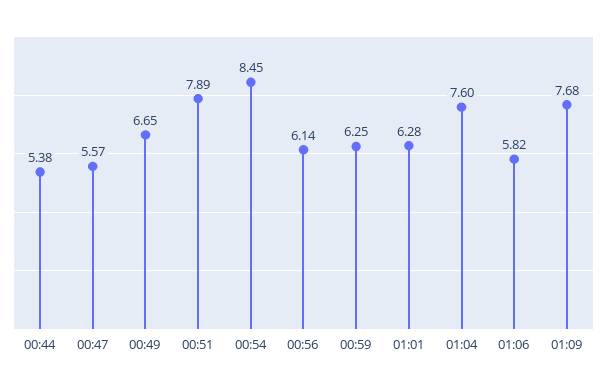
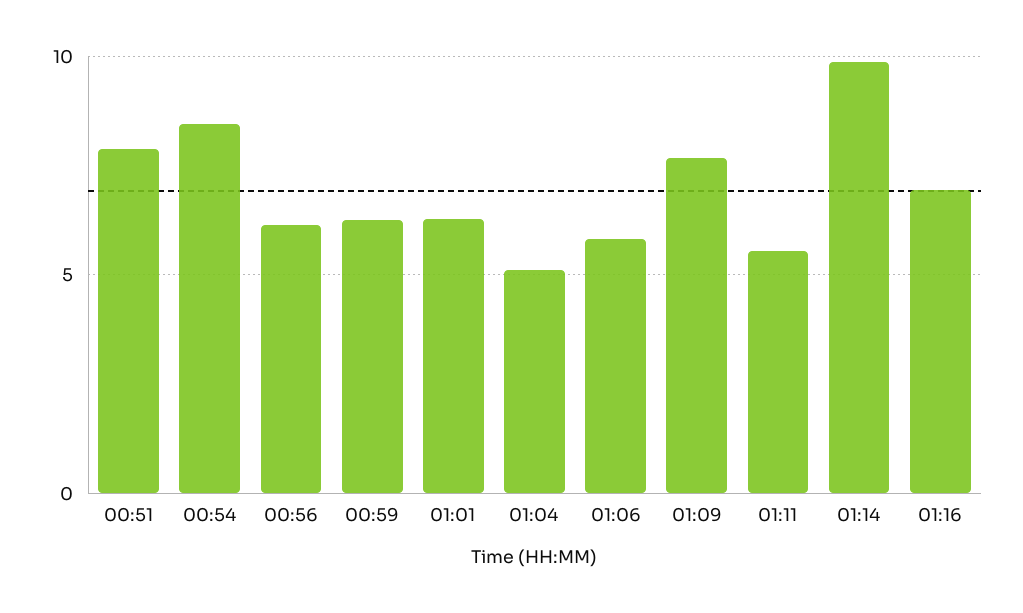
00:44: 5.38 -> none
00:47: 5.57 -> none
00:49: 6.65 -> none
01:04: 7.6 -> 5
01:11: none -> 5.5
01:14: none -> 10
01:16: none -> 7

